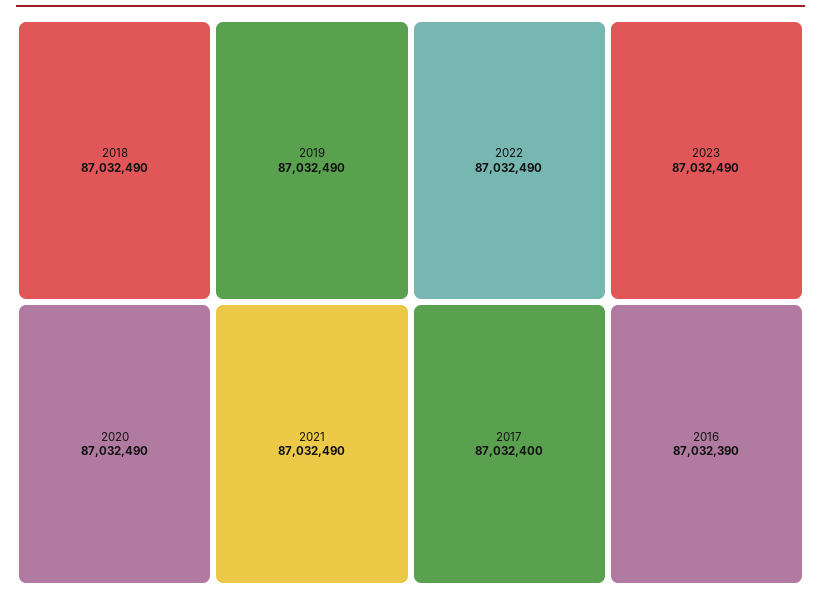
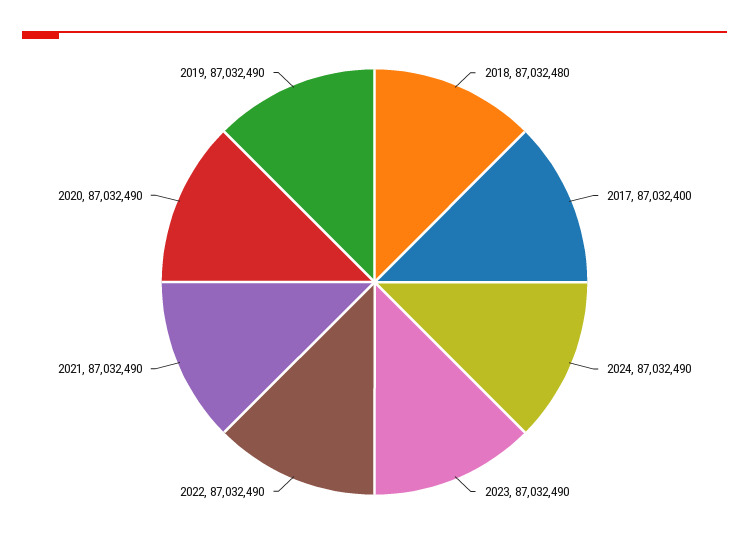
2018: 87032490 -> 87032480
2016: 87032390 -> none
2024: none -> 87032490

